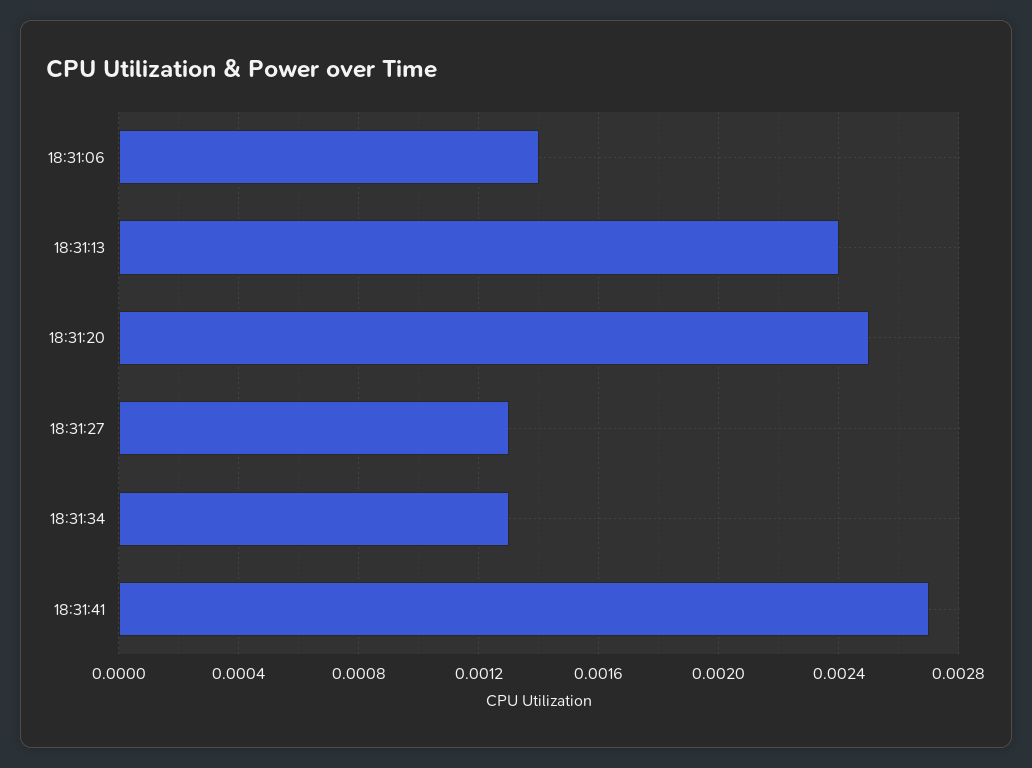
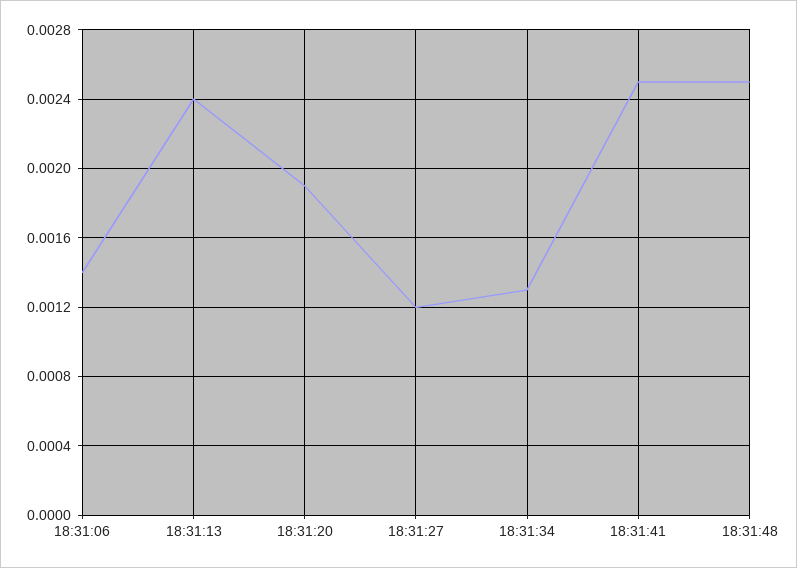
18:31:20: 0.0025 -> 0.0019
18:31:27: 0.0013 -> 0.0012
18:31:41: 0.0027 -> 0.0025
18:31:48: none -> 0.0025

